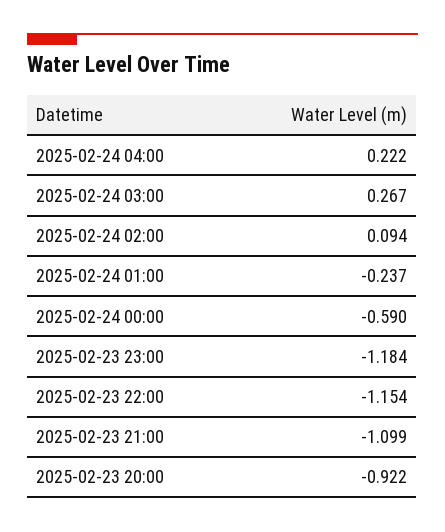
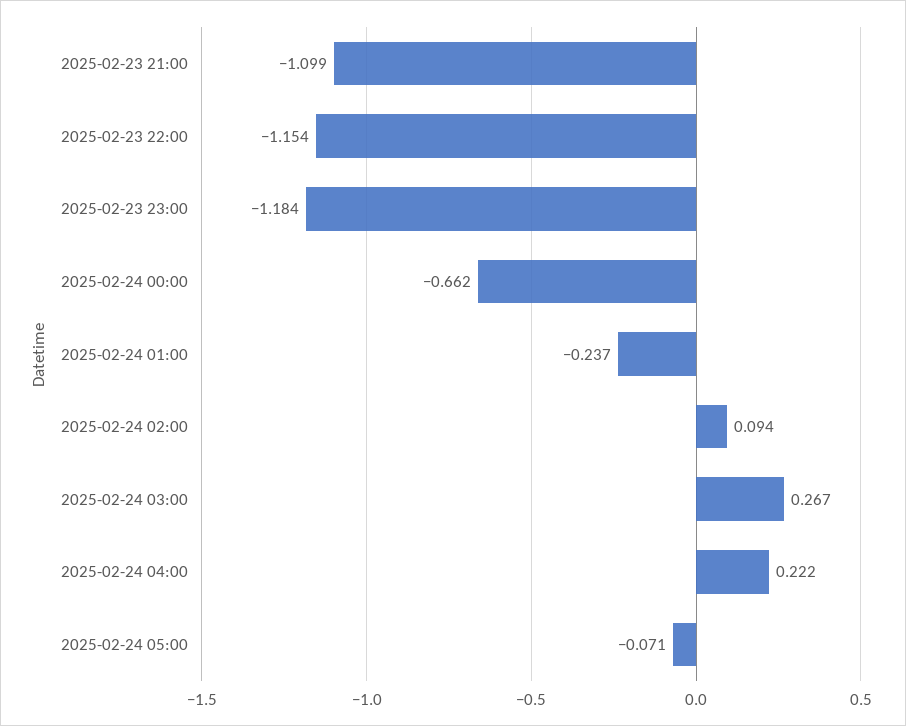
2025-02-24 00:00: -0.59 -> -0.662
2025-02-23 20:00: -0.922 -> none
2025-02-24 05:00: none -> -0.071

